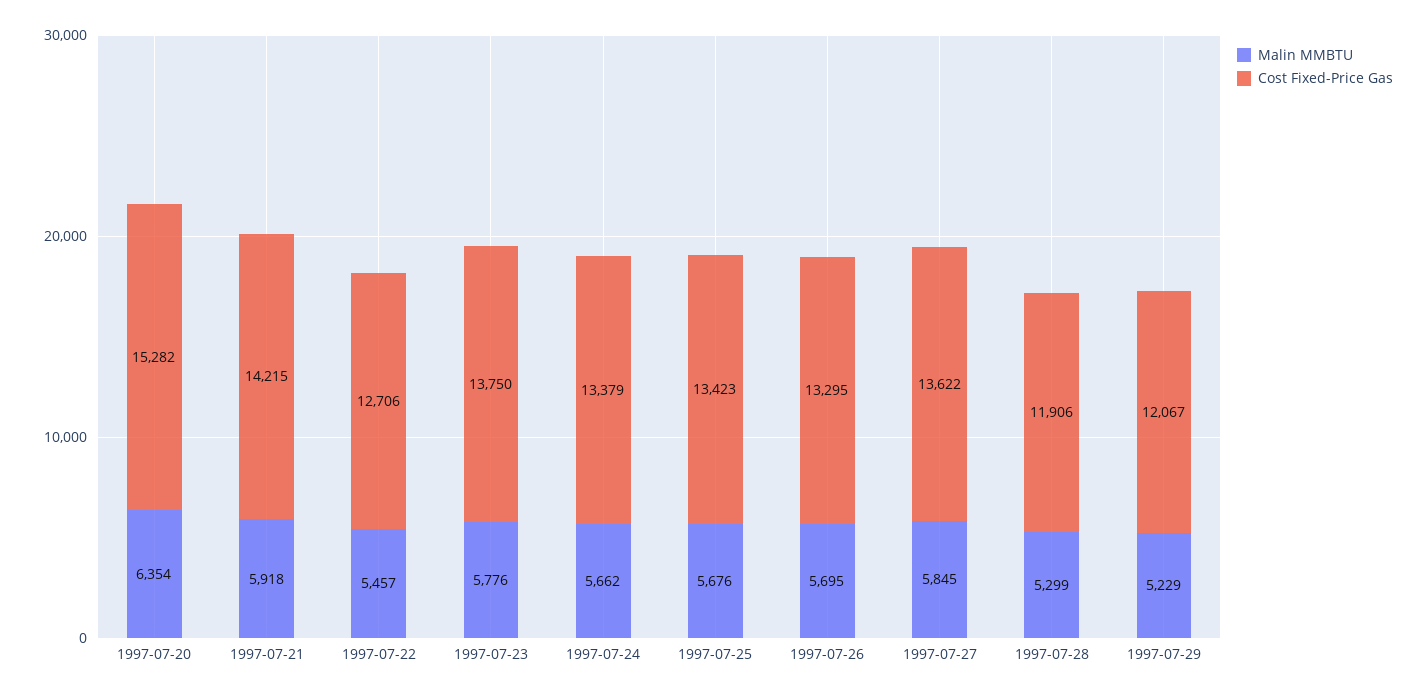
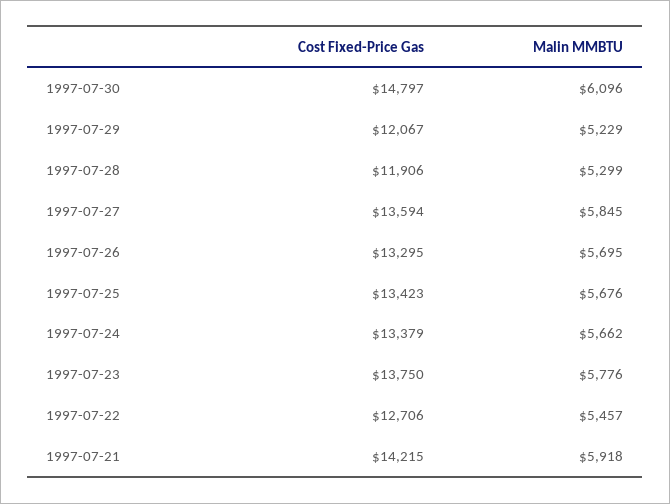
Malin MMBTU, 1997-07-20: 6354 -> none
Cost Fixed-Price Gas, 1997-07-20: 15282 -> none
Cost Fixed-Price Gas, 1997-07-27: 13622 -> 13594
Cost Fixed-Price Gas, 1997-07-30: none -> 14797
Malin MMBTU, 1997-07-30: none -> 6096

